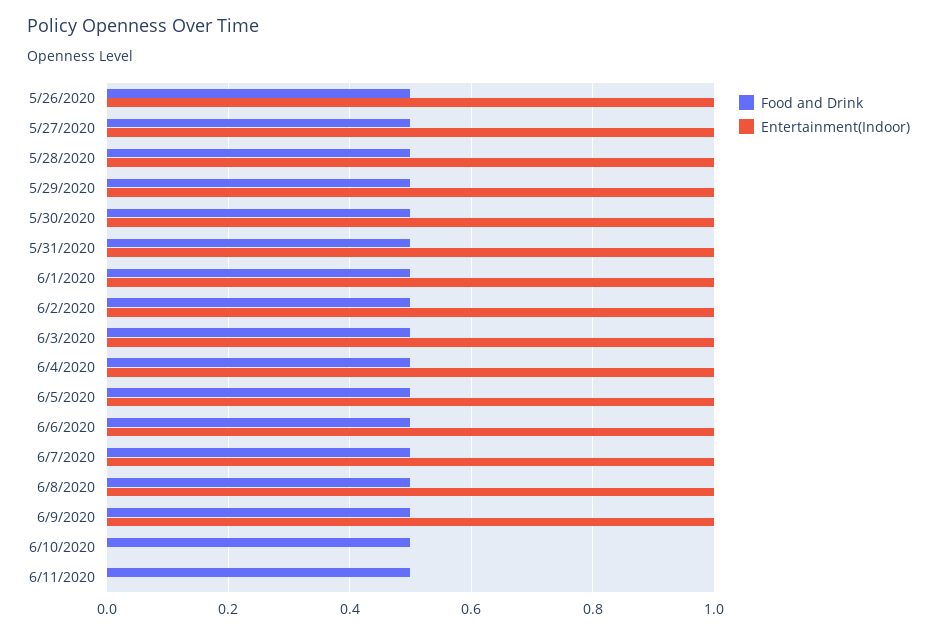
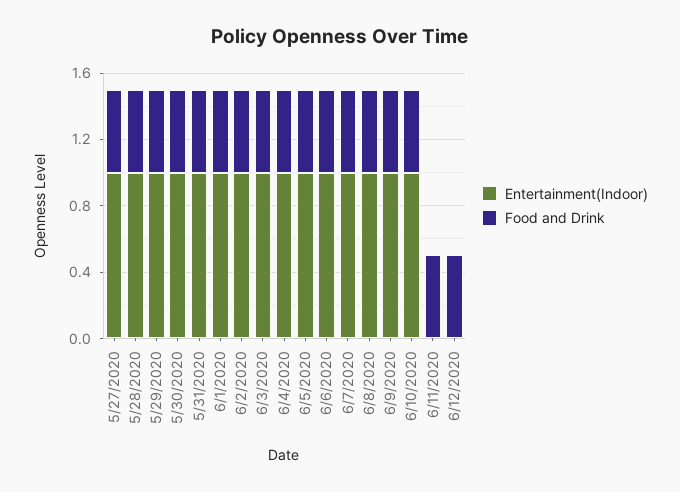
Food and Drink, 5/26/2020: 0.5 -> none
Entertainment(Indoor), 5/26/2020: 1 -> none
Entertainment(Indoor), 6/10/2020: 0 -> 1
Entertainment(Indoor), 6/12/2020: none -> 0
Food and Drink, 6/12/2020: none -> 0.5

